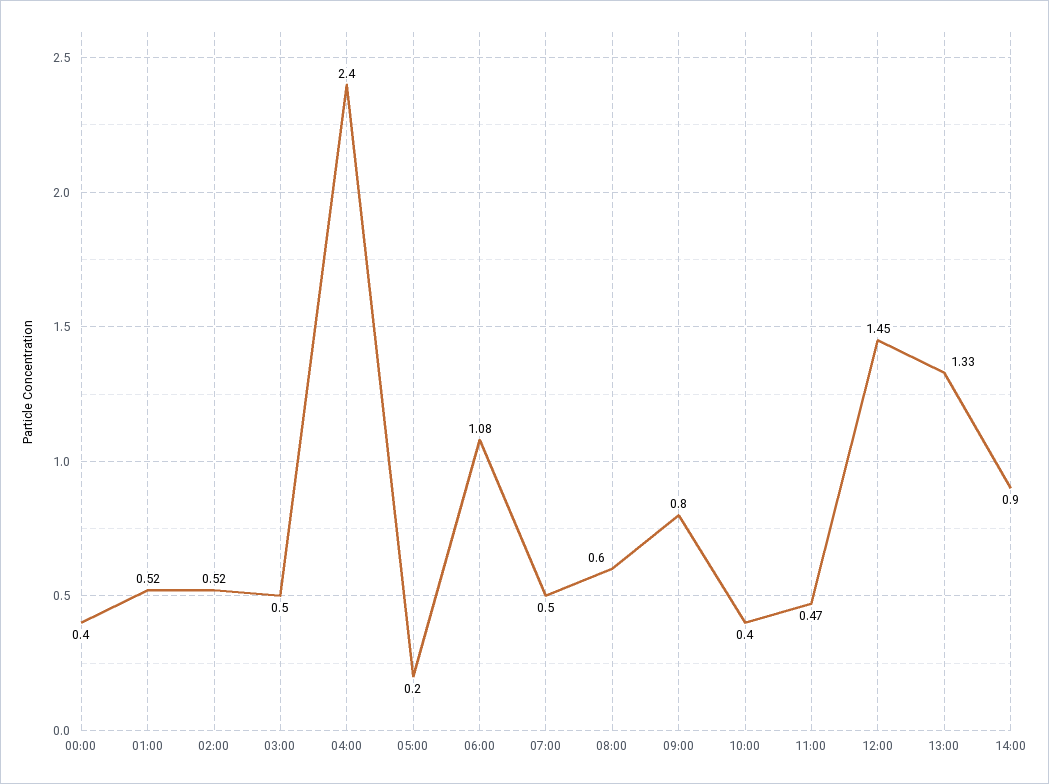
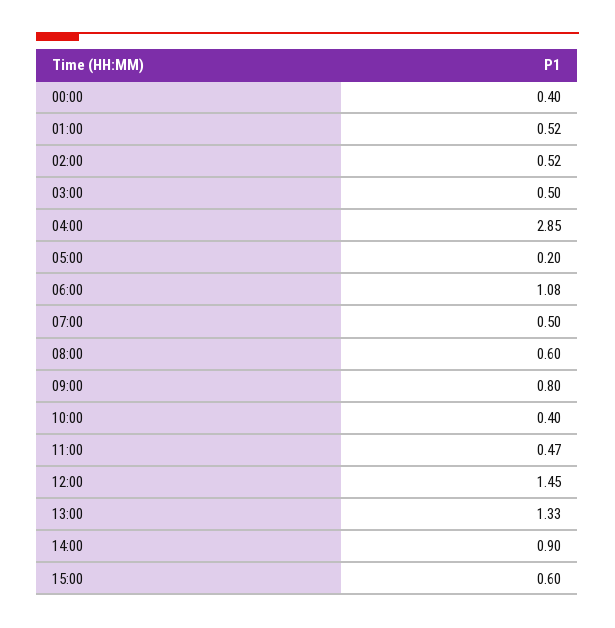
04:00: 2.4 -> 2.85
15:00: none -> 0.6

